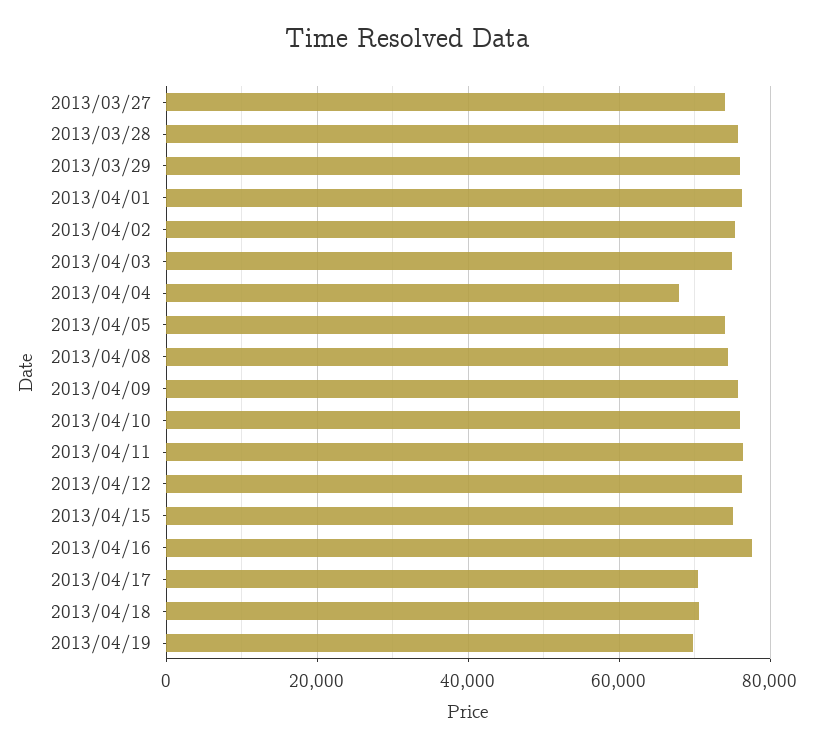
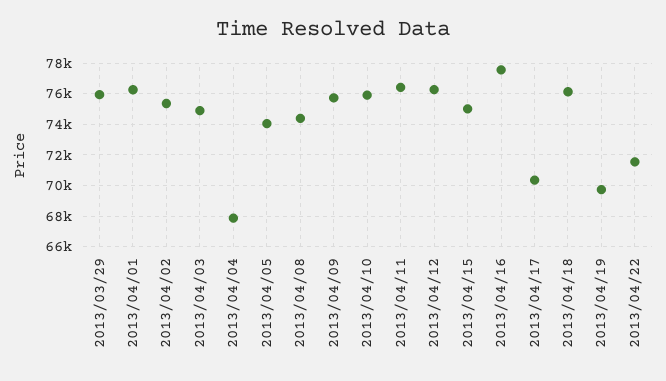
2013/03/27: 74000 -> none
2013/03/28: 76000 -> none
2013/04/18: 70000 -> 76000
2013/04/22: none -> 71500

